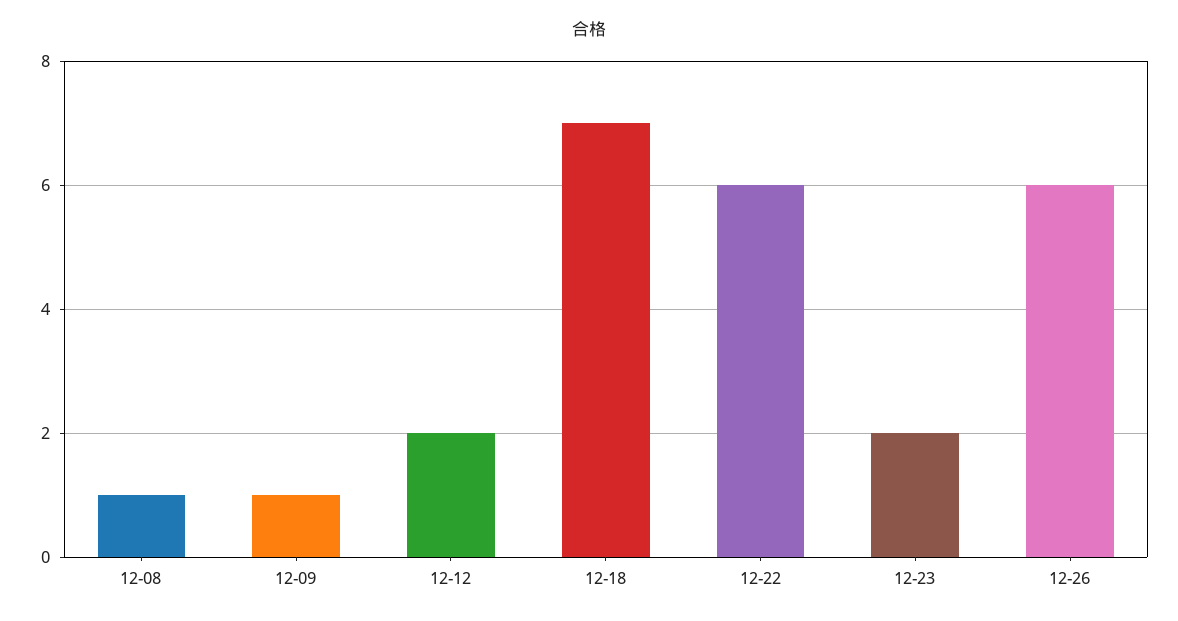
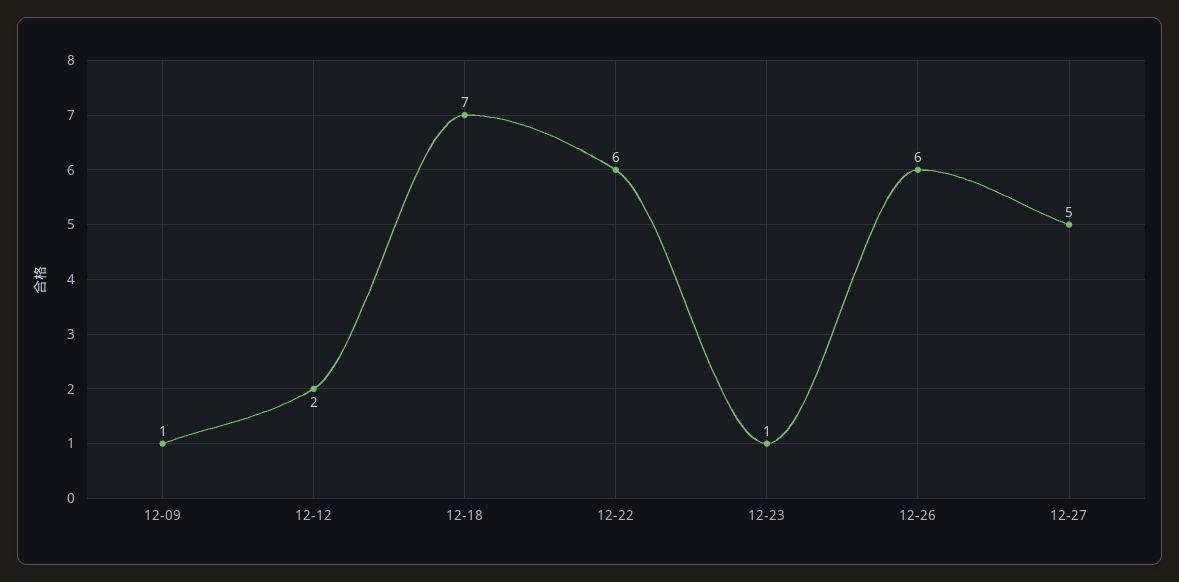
12-08: 1 -> none
12-23: 2 -> 1
12-27: none -> 5

